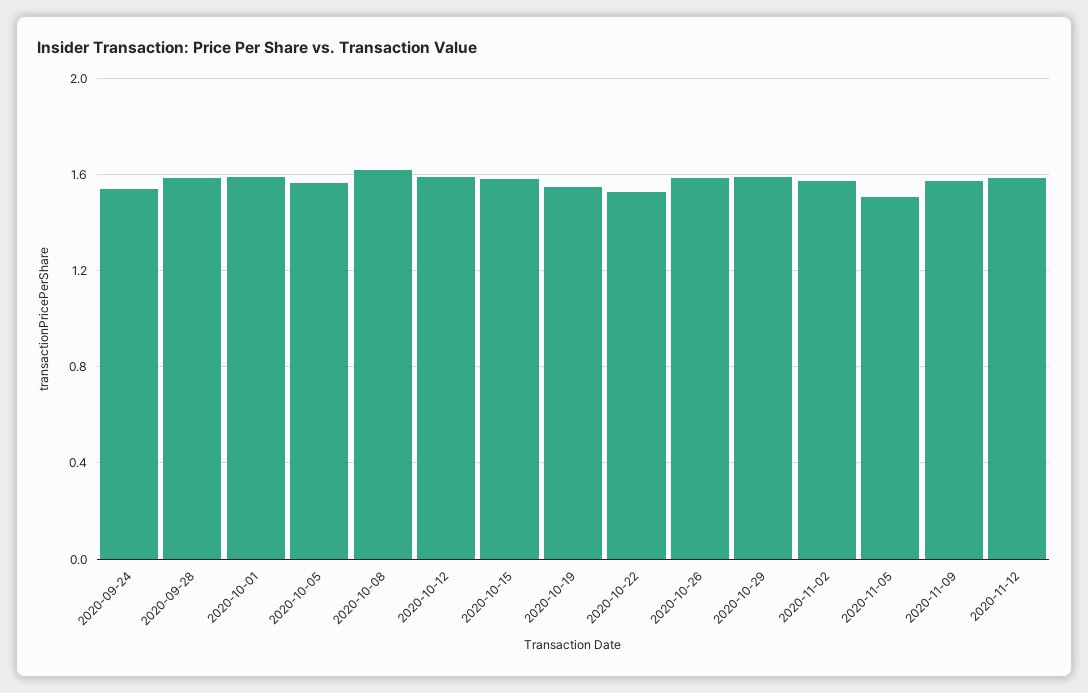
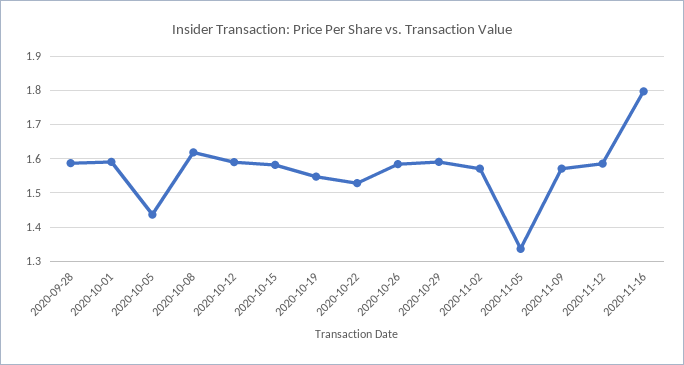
2020-09-24: 1.55 -> none
2020-10-05: 1.55 -> 1.44
2020-11-05: 1.5 -> 1.34
2020-11-16: none -> 1.8

